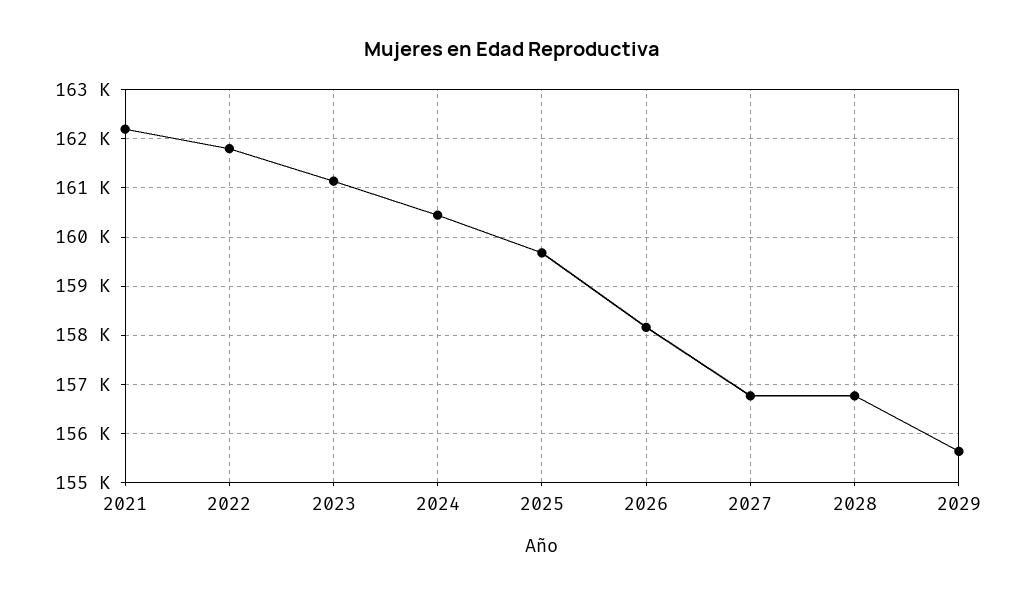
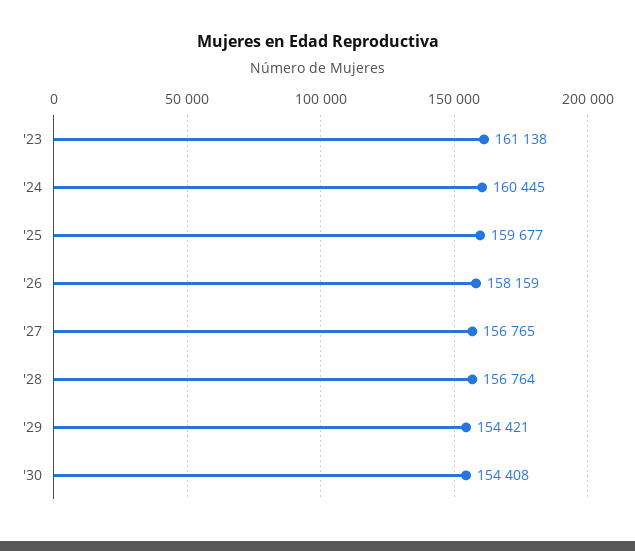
2021: 162200 -> none
2022: 161800 -> none
2029: 155600 -> 154421
'30: none -> 154408

